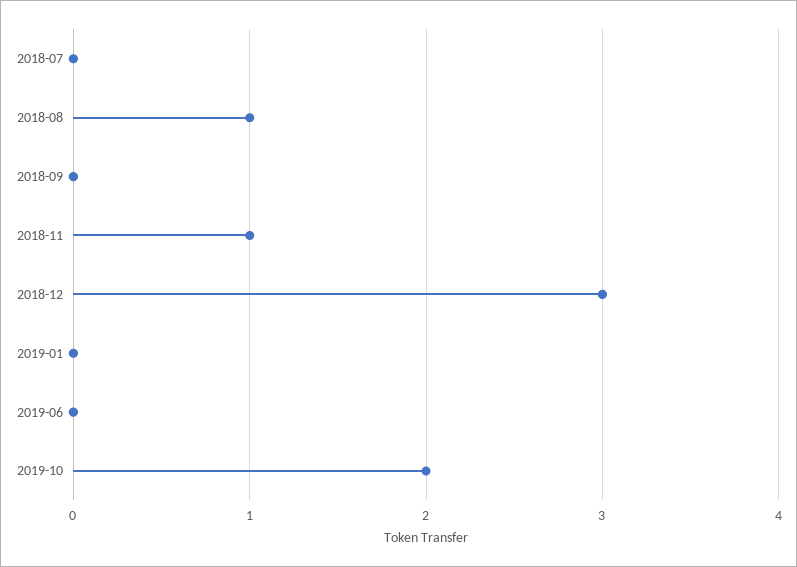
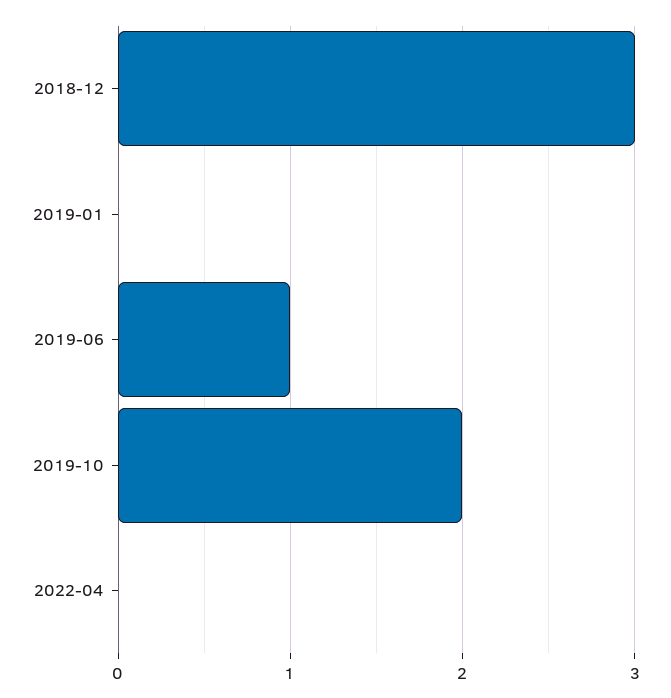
2018-07: 0 -> none
2018-08: 1 -> none
2018-09: 0 -> none
2018-11: 1 -> none
2019-06: 0 -> 1
2022-04: none -> 0

